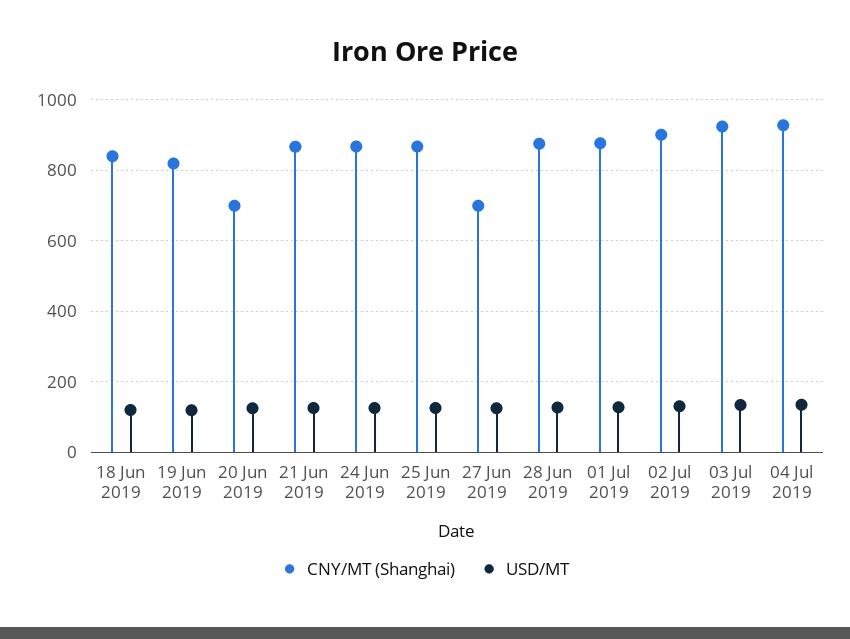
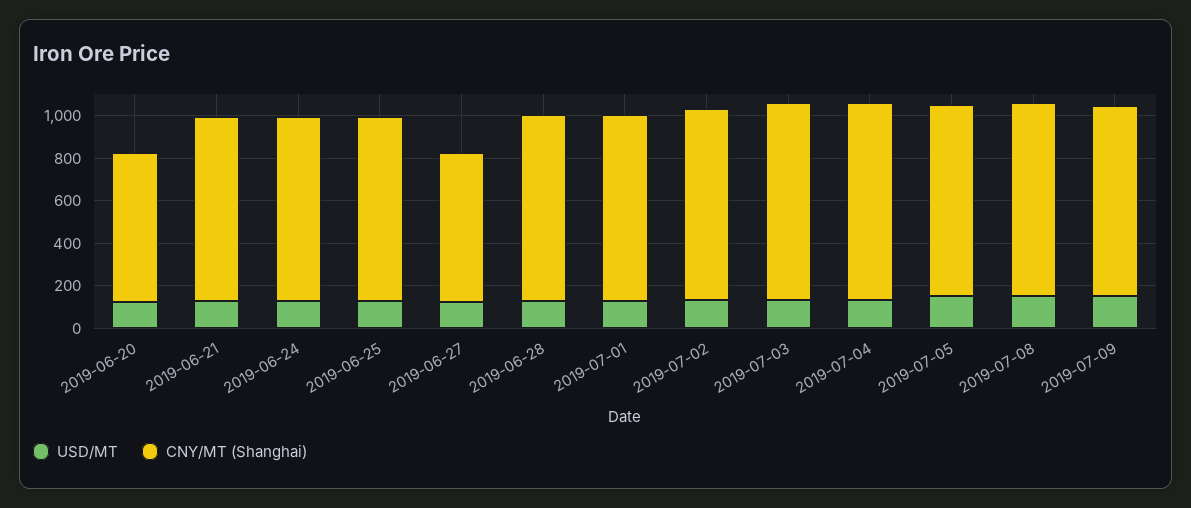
CNY/MT (Shanghai), 18 Jun 2019: 840 -> none
USD/MT, 18 Jun 2019: 120 -> none
CNY/MT (Shanghai), 19 Jun 2019: 820 -> none
USD/MT, 19 Jun 2019: 120 -> none
USD/MT, 2019-07-05: none -> 150
CNY/MT (Shanghai), 2019-07-05: none -> 900
USD/MT, 2019-07-08: none -> 150
CNY/MT (Shanghai), 2019-07-08: none -> 900
USD/MT, 2019-07-09: none -> 150
CNY/MT (Shanghai), 2019-07-09: none -> 900

